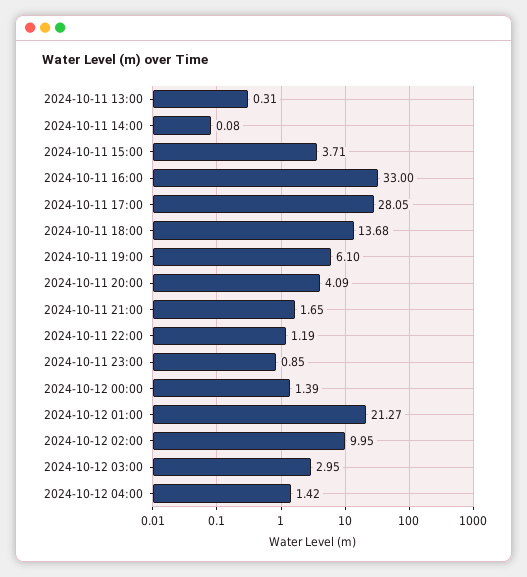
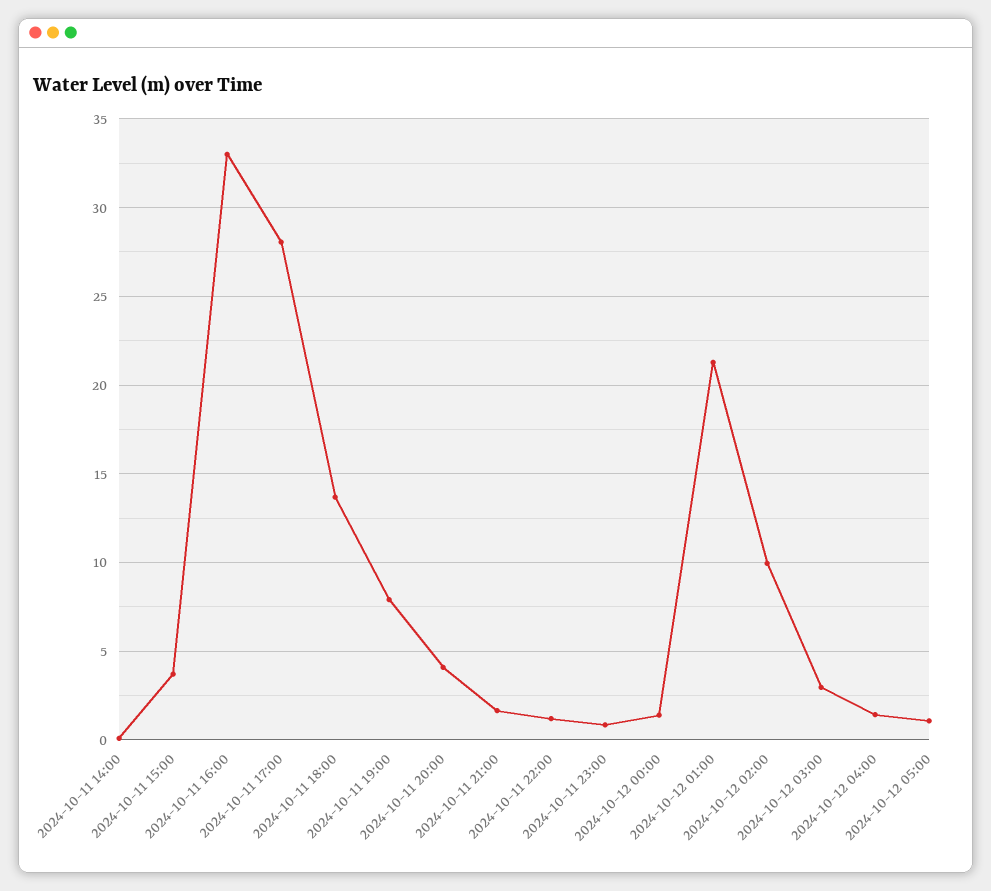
2024-10-11 13:00: 0.31 -> none
2024-10-11 19:00: 6.1 -> 8
2024-10-12 05:00: none -> 1

